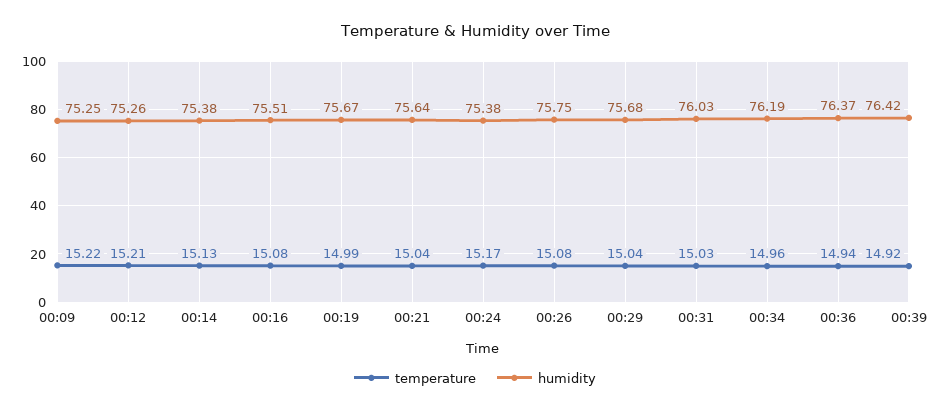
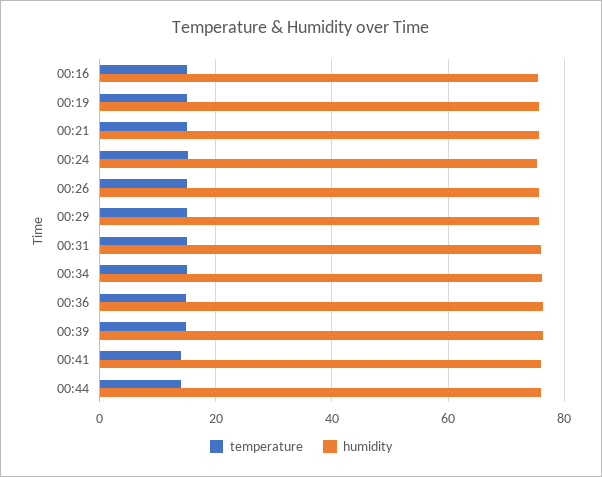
temperature, 00:09: 15.22 -> none
humidity, 00:09: 75.25 -> none
temperature, 00:12: 15.21 -> none
humidity, 00:12: 75.26 -> none
temperature, 00:14: 15.13 -> none
humidity, 00:14: 75.38 -> none
temperature, 00:41: none -> 14
humidity, 00:41: none -> 76
temperature, 00:44: none -> 14
humidity, 00:44: none -> 76

